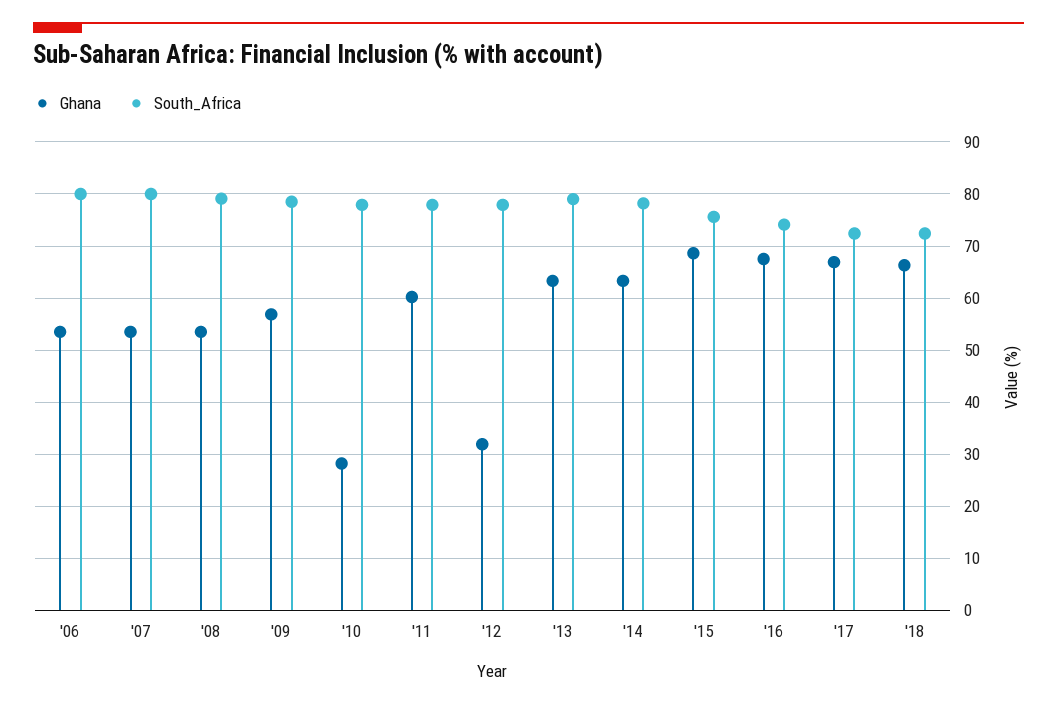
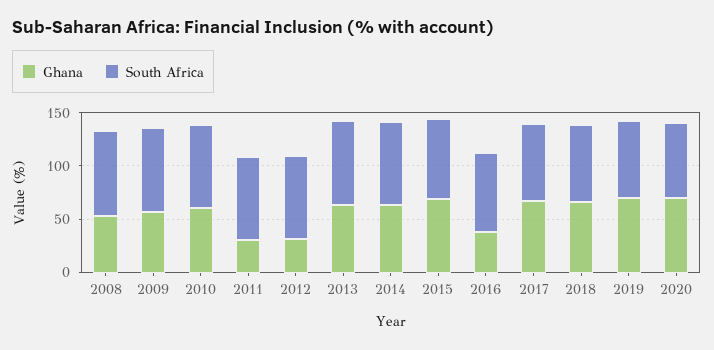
Ghana, '06: 54 -> none
South_Africa, '06: 80 -> none
Ghana, '07: 54 -> none
South_Africa, '07: 80 -> none
Ghana, '10: 28 -> 60
Ghana, '11: 60 -> 30
Ghana, '16: 68 -> 40
Ghana, 2019: none -> 70
South_Africa, 2019: none -> 70
Ghana, 2020: none -> 70
South_Africa, 2020: none -> 70

